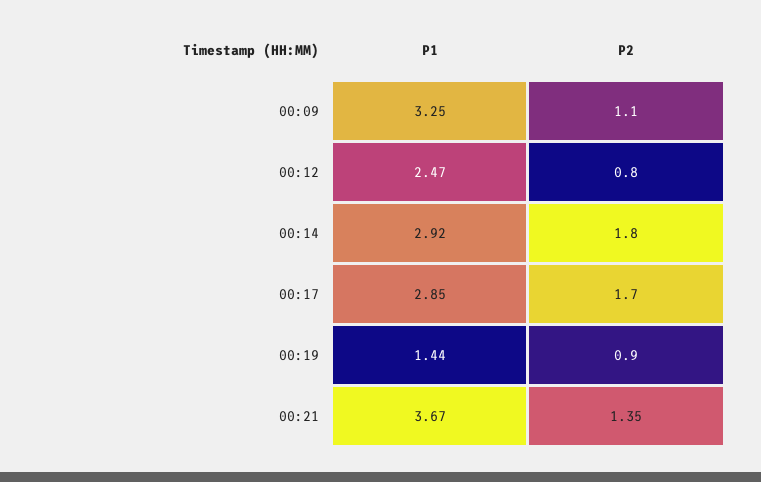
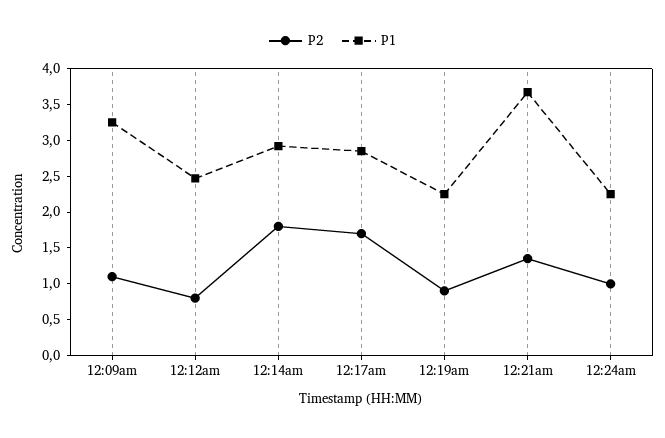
P1, 00:19: 1.44 -> 2.25
P2, 12:24am: none -> 1
P1, 12:24am: none -> 2.25

